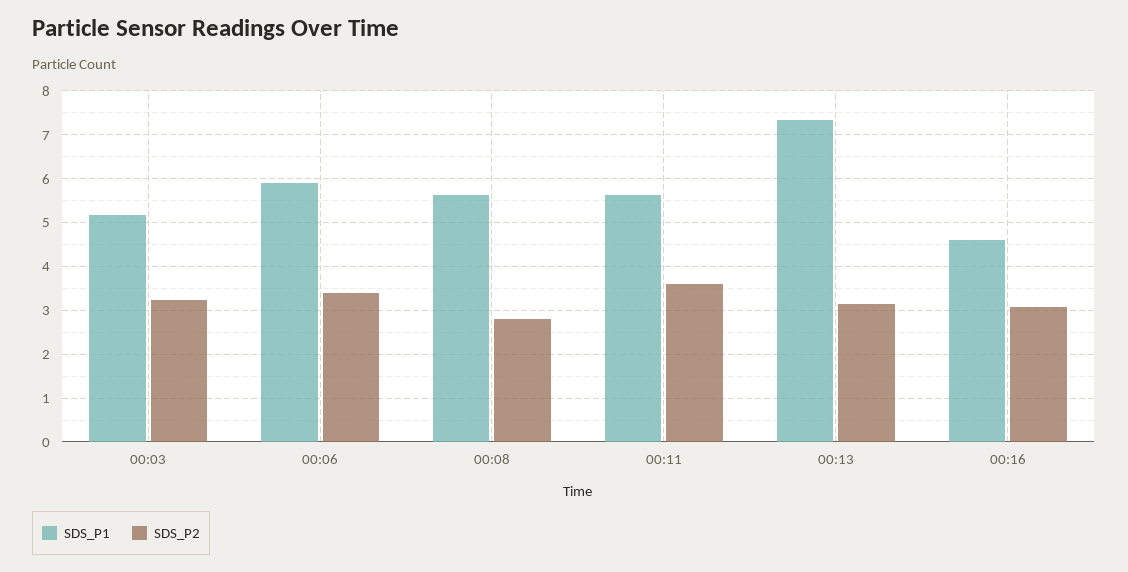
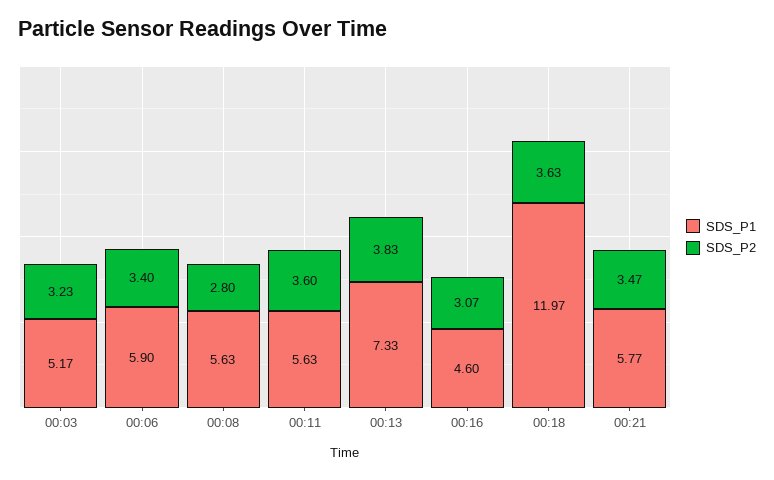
SDS_P2, 00:13: 3.2 -> 3.83
SDS_P1, 00:18: none -> 11.97
SDS_P2, 00:18: none -> 3.63
SDS_P1, 00:21: none -> 5.77
SDS_P2, 00:21: none -> 3.47

